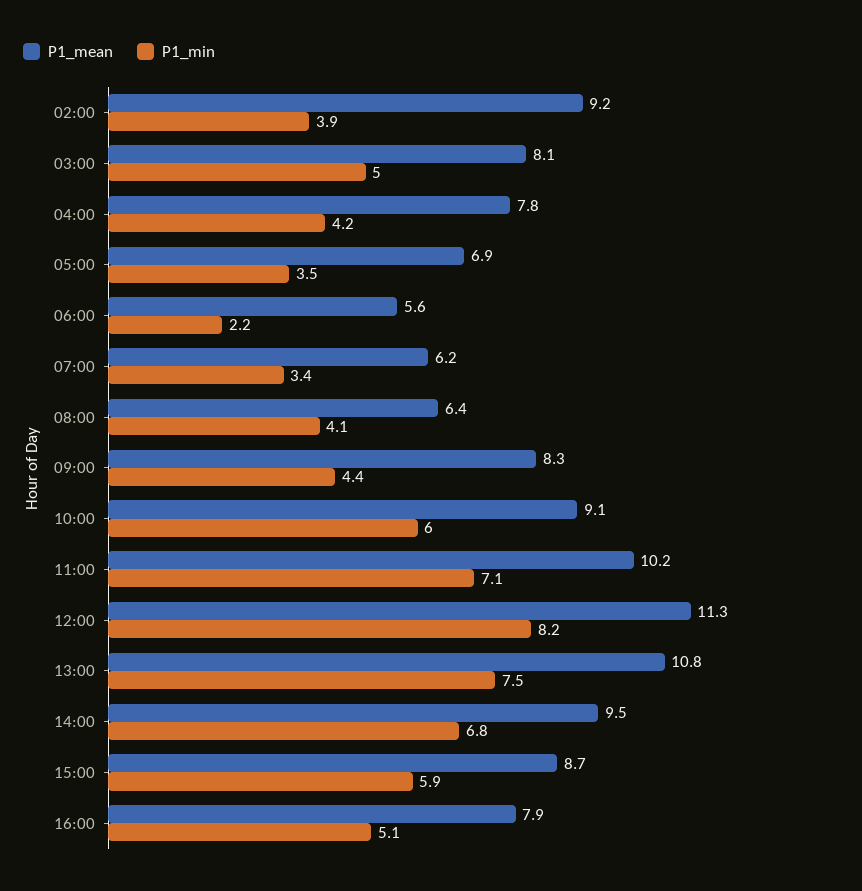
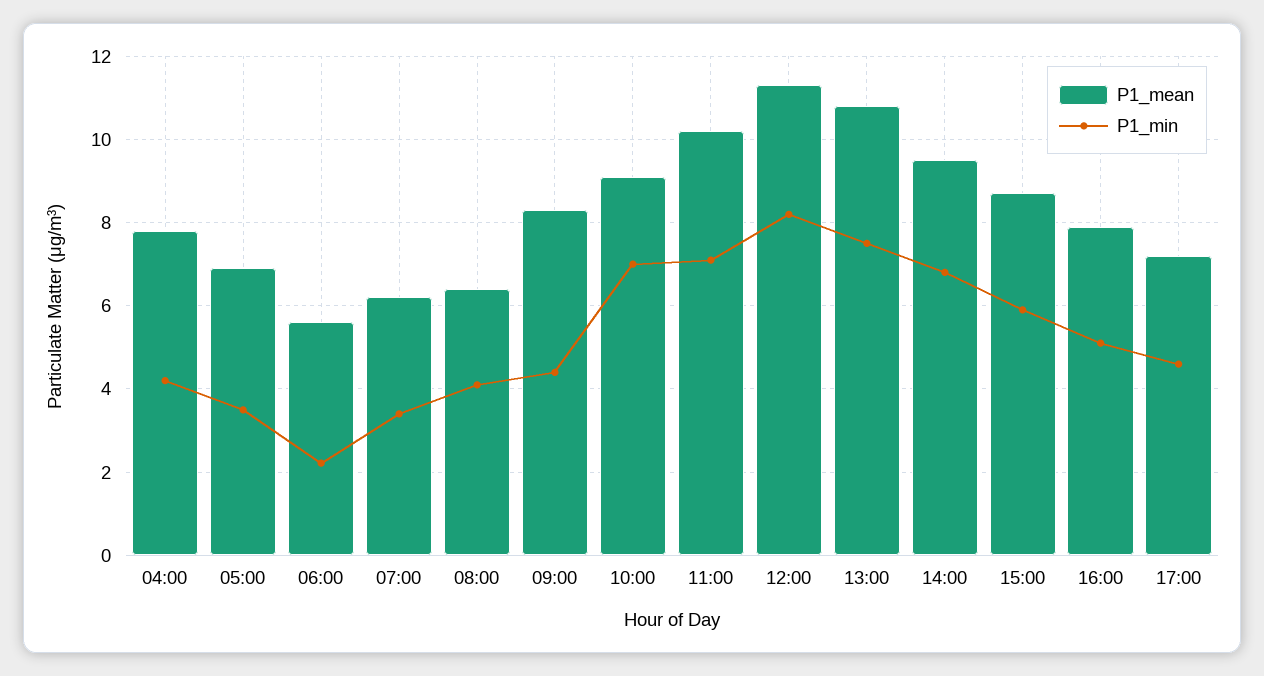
P1_mean, 02:00: 9.2 -> none
P1_min, 02:00: 3.9 -> none
P1_mean, 03:00: 8.1 -> none
P1_min, 03:00: 5 -> none
P1_min, 10:00: 6 -> 7
P1_mean, 17:00: none -> 7.2
P1_min, 17:00: none -> 4.6

